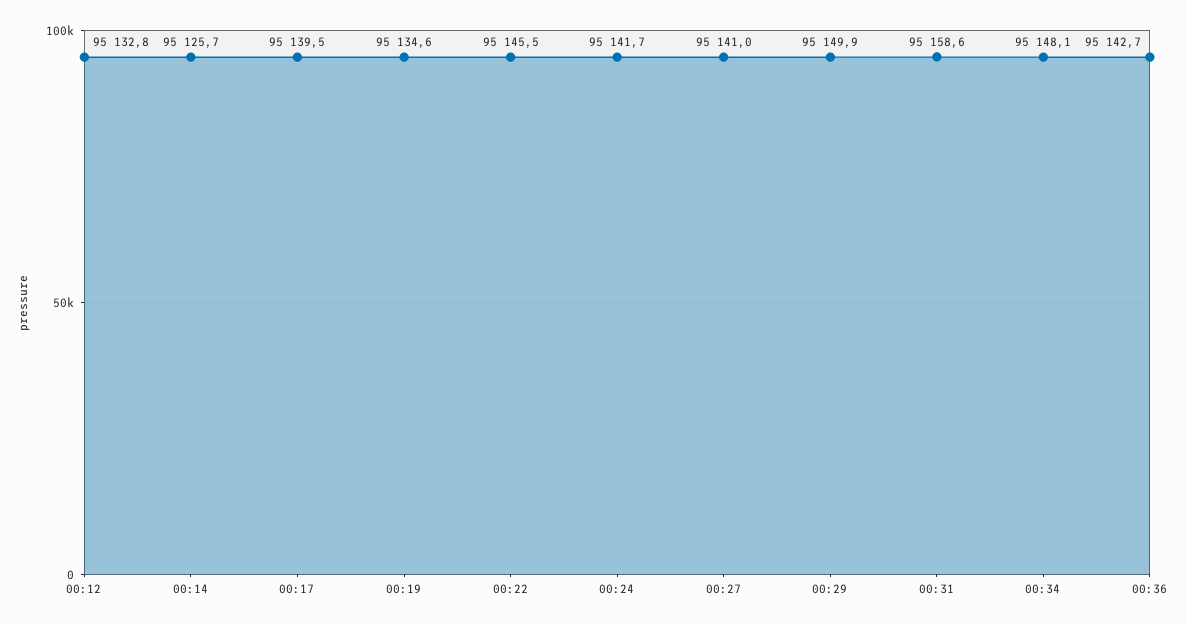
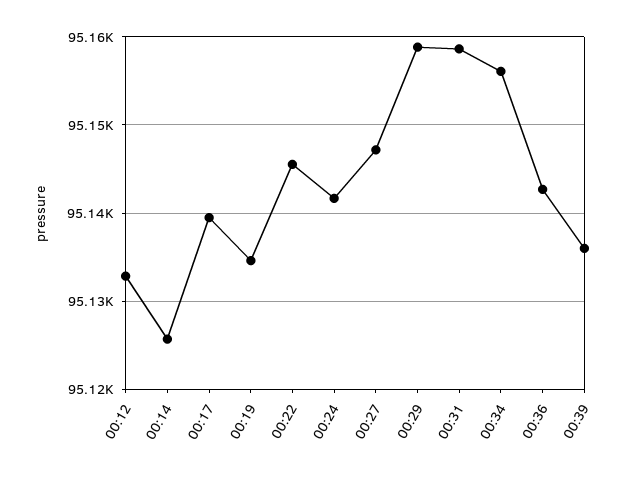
00:27: 95141 -> 95147
00:29: 95149.9 -> 95159
00:34: 95148.1 -> 95156
00:39: none -> 95136

